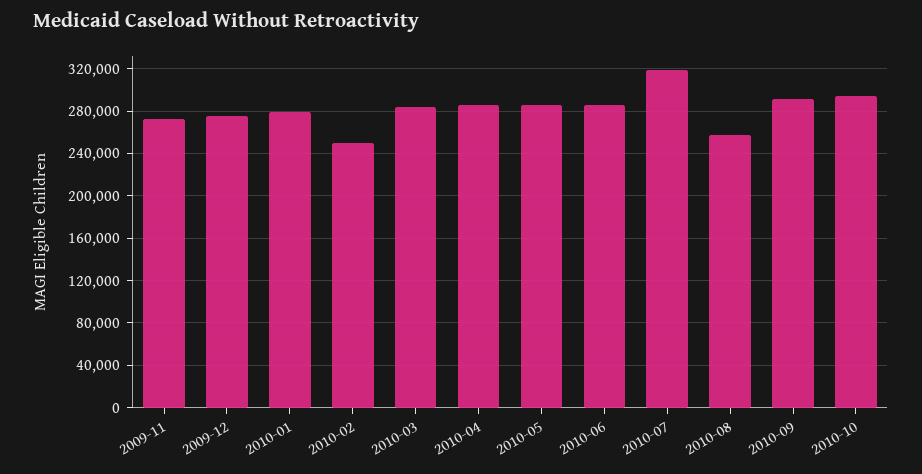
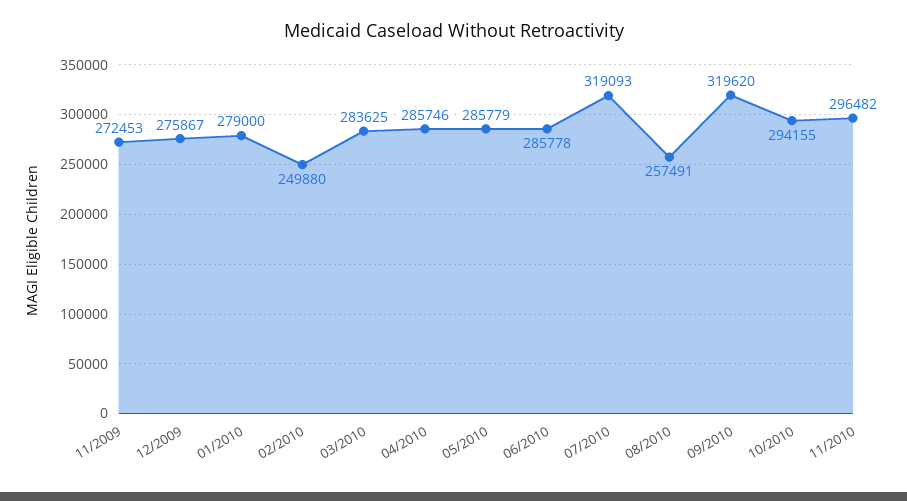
2010-09: 290000 -> 319620
11/2010: none -> 296482

